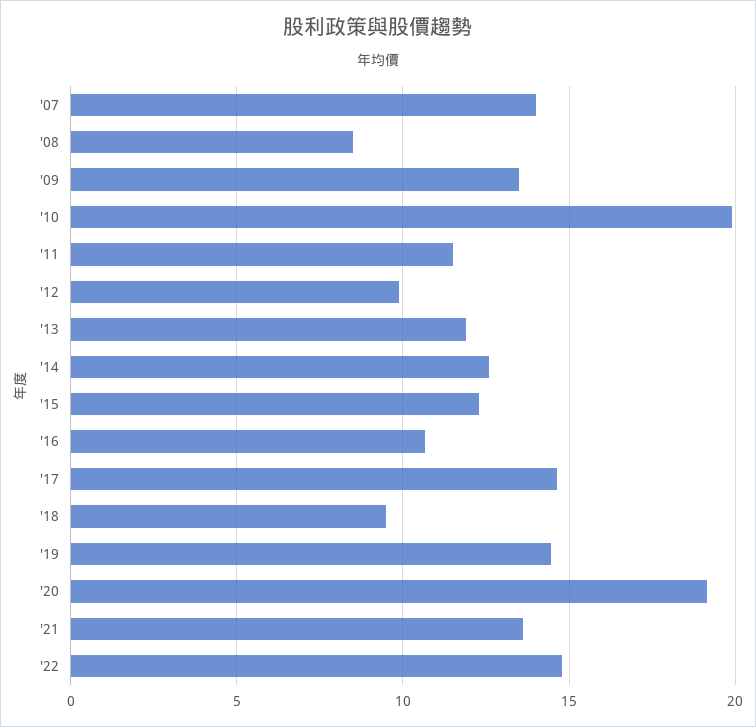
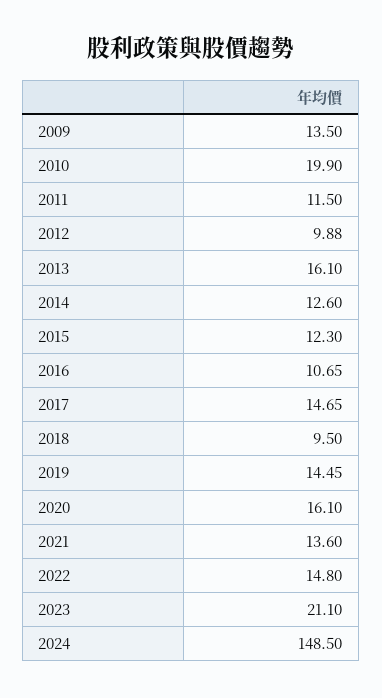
'07: 14 -> none
'08: 8.5 -> none
'13: 12 -> 16.1
'20: 19 -> 16.1
2023: none -> 21.1
2024: none -> 148.5

